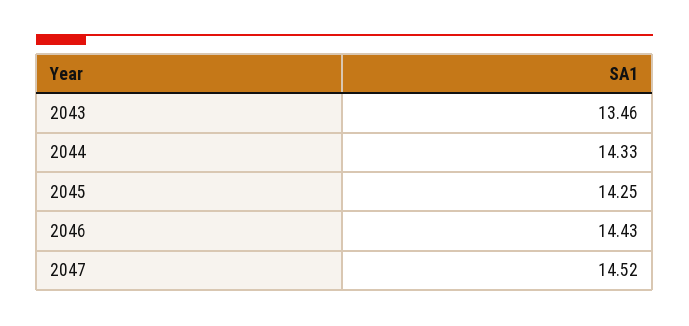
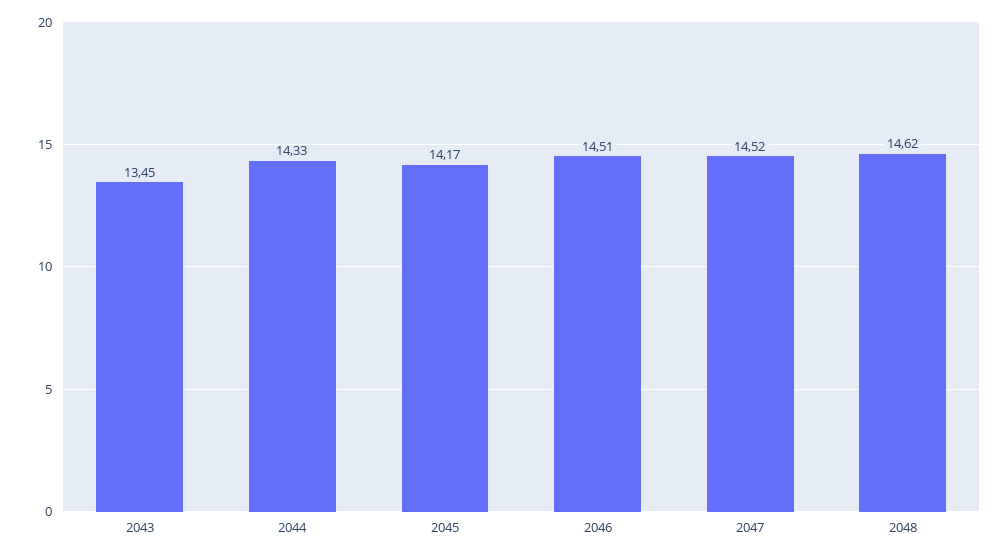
2043: 13.46 -> 13.45
2045: 14.25 -> 14.17
2046: 14.43 -> 14.51
2048: none -> 14.62

